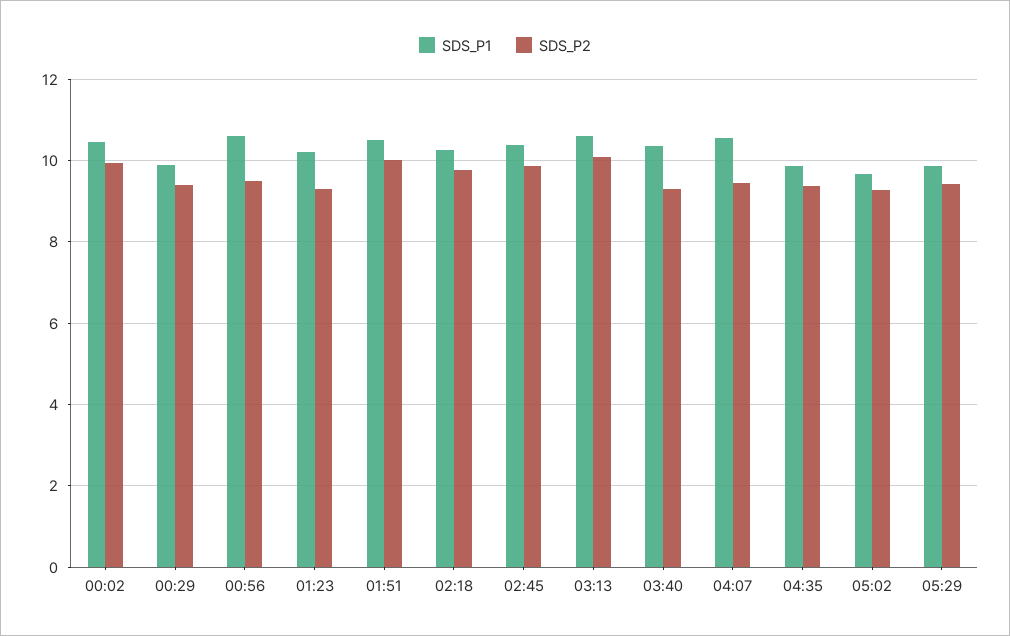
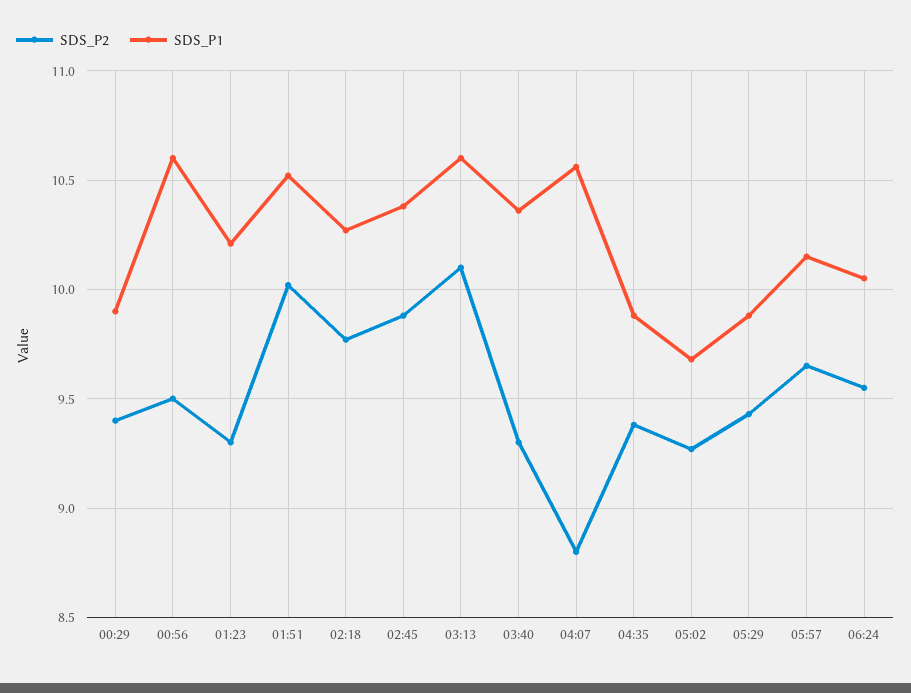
SDS_P1, 00:02: 10.4 -> none
SDS_P2, 00:02: 10 -> none
SDS_P2, 04:07: 9.4 -> 8.8
SDS_P2, 05:57: none -> 9.65
SDS_P1, 05:57: none -> 10.15
SDS_P2, 06:24: none -> 9.55
SDS_P1, 06:24: none -> 10.05

